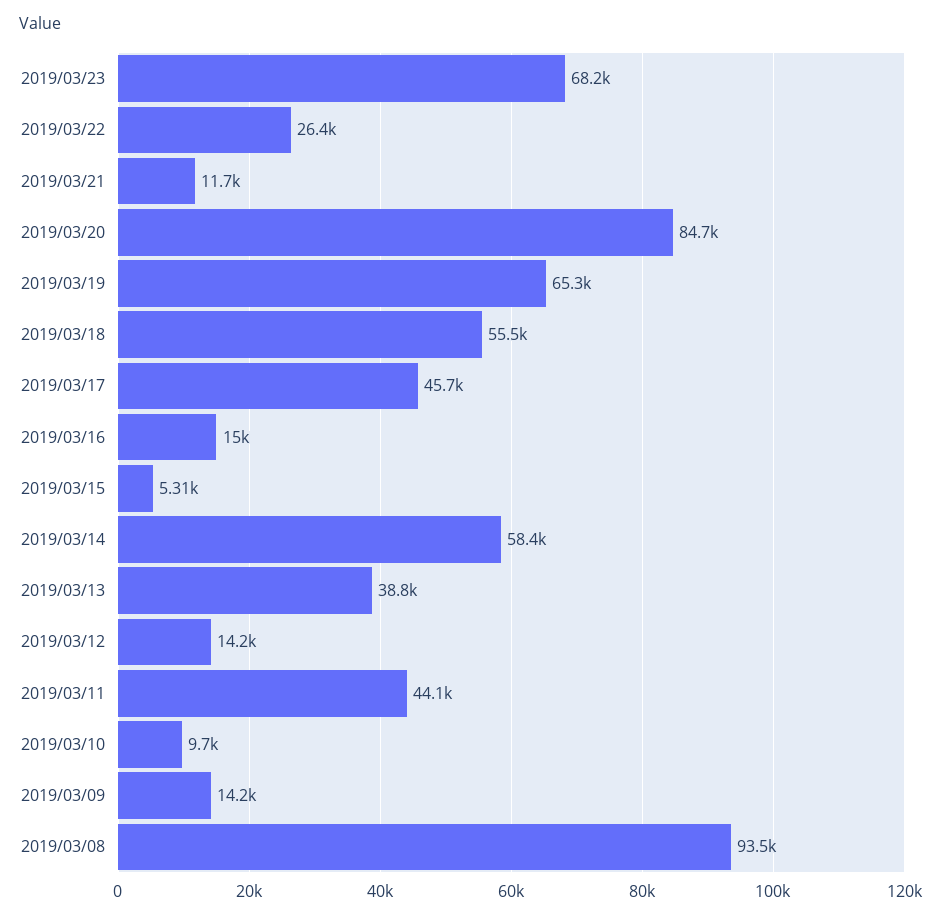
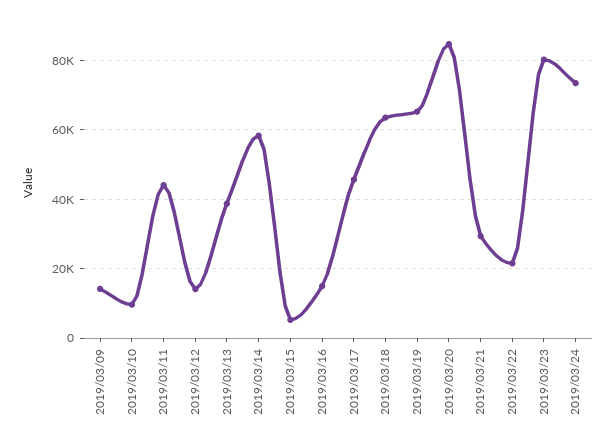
2019/03/23: 68200 -> 80000
2019/03/22: 26400 -> 22000
2019/03/21: 11700 -> 30000
2019/03/18: 55500 -> 64000
2019/03/08: 93500 -> none
2019/03/24: none -> 74000

